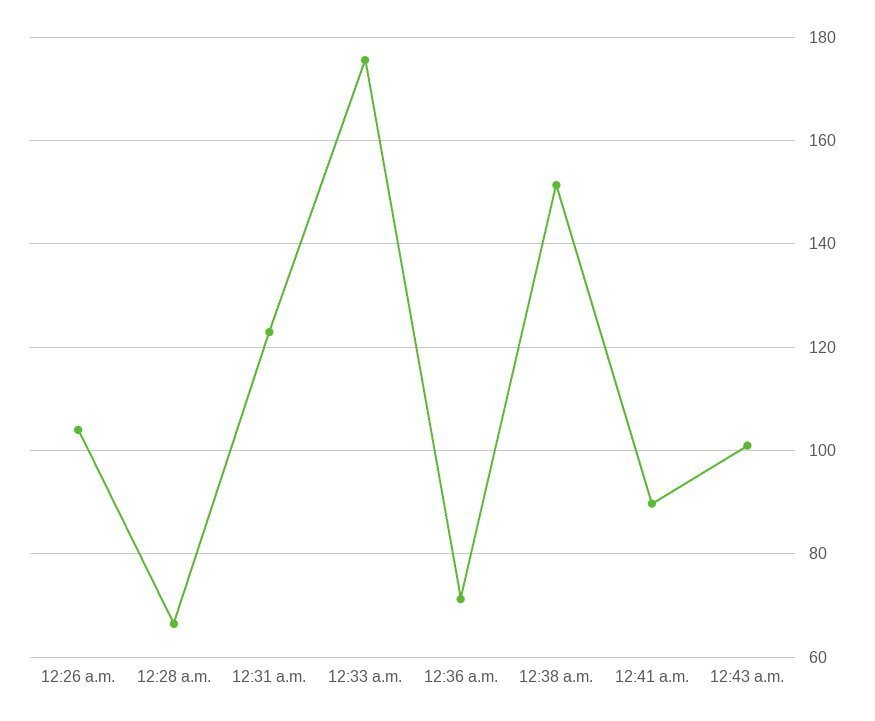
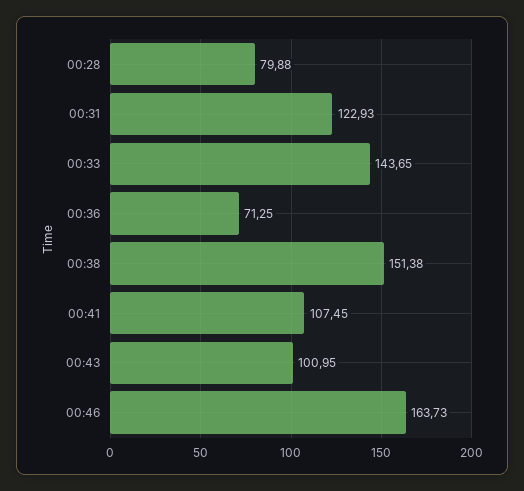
12:26 a.m.: 104 -> none
12:28 a.m.: 66 -> 79.88
12:33 a.m.: 176 -> 143.65
12:41 a.m.: 90 -> 107.45
00:46: none -> 163.73

